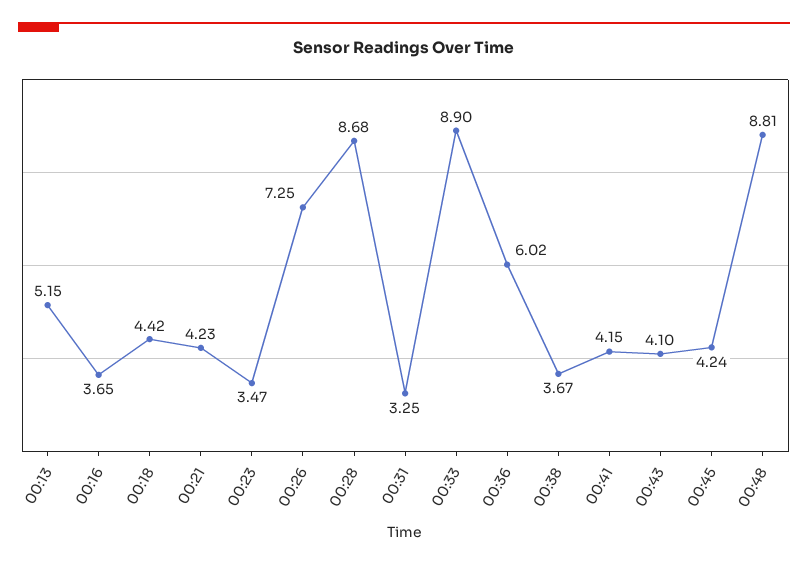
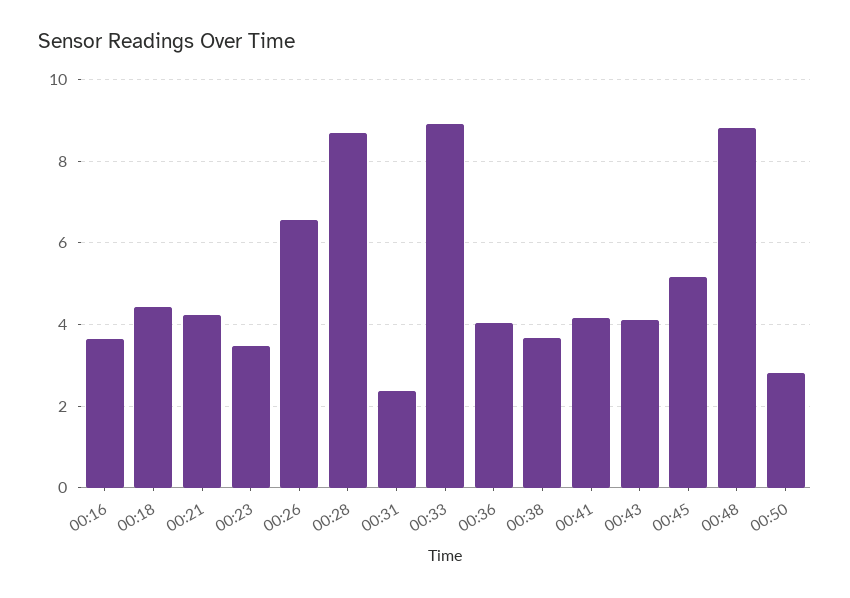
00:13: 5.15 -> none
00:26: 7.25 -> 6.6
00:31: 3.25 -> 2.4
00:36: 6.02 -> 4
00:45: 4.24 -> 5.2
00:50: none -> 2.8

